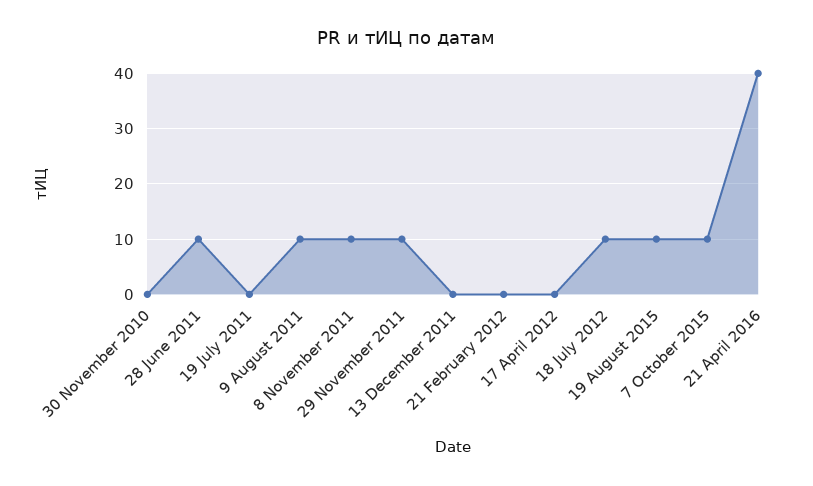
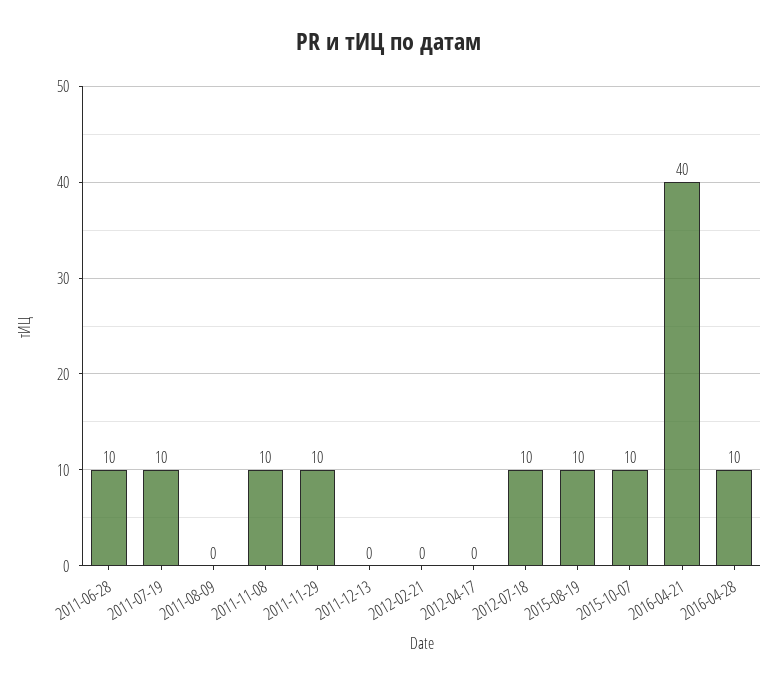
30 November 2010: 0 -> none
19 July 2011: 0 -> 10
9 August 2011: 10 -> 0
2016-04-28: none -> 10

